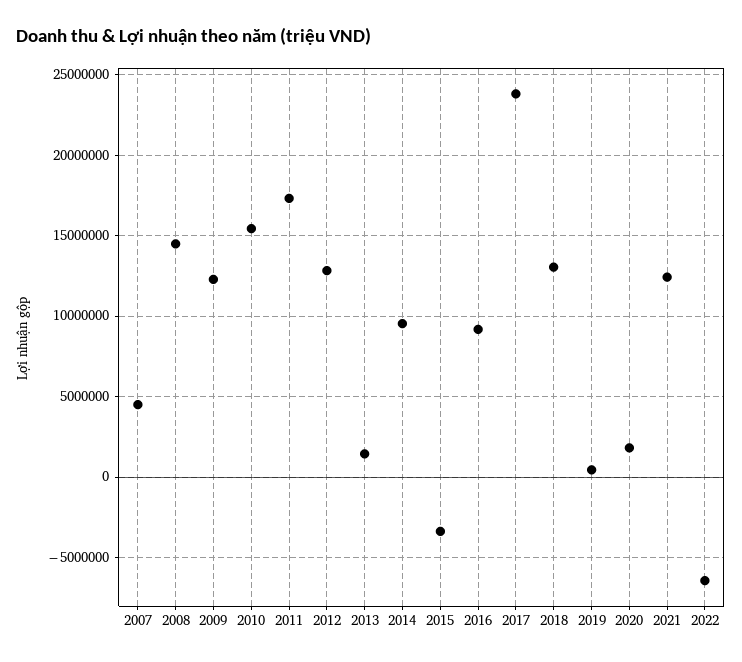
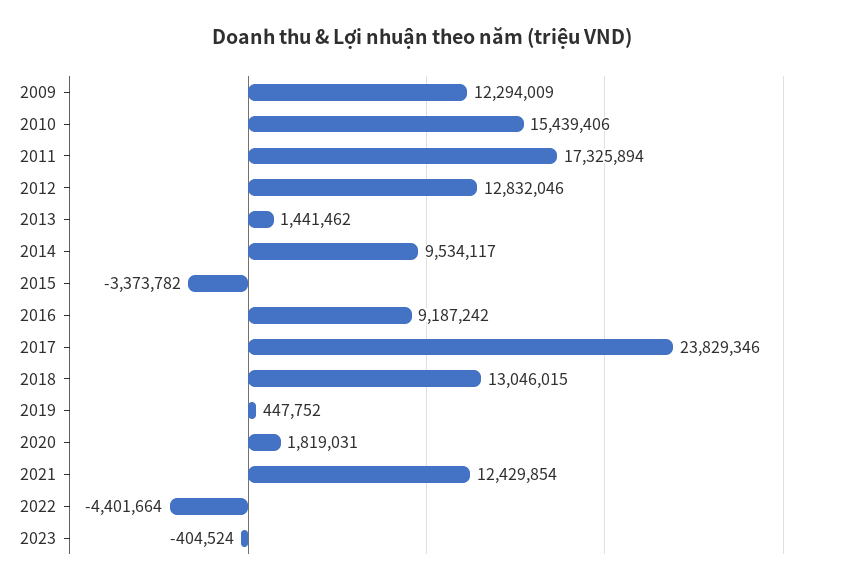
2007: 4500000 -> none
2008: 14500000 -> none
2022: -6500000 -> -4401664
2023: none -> -404524

